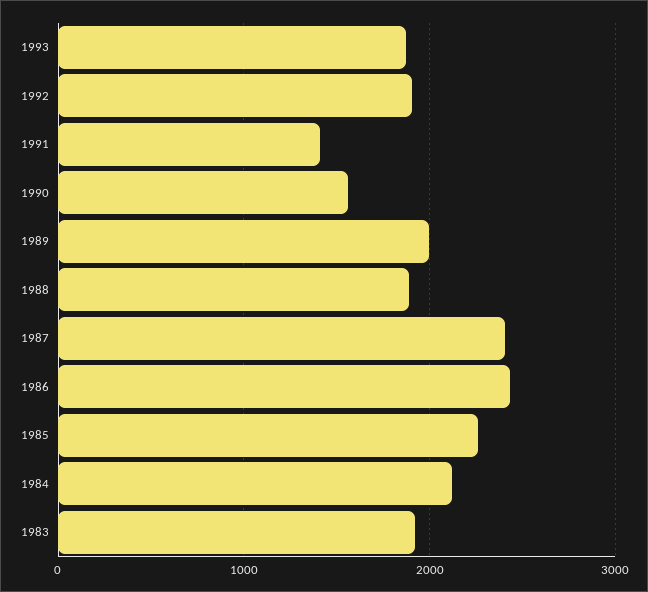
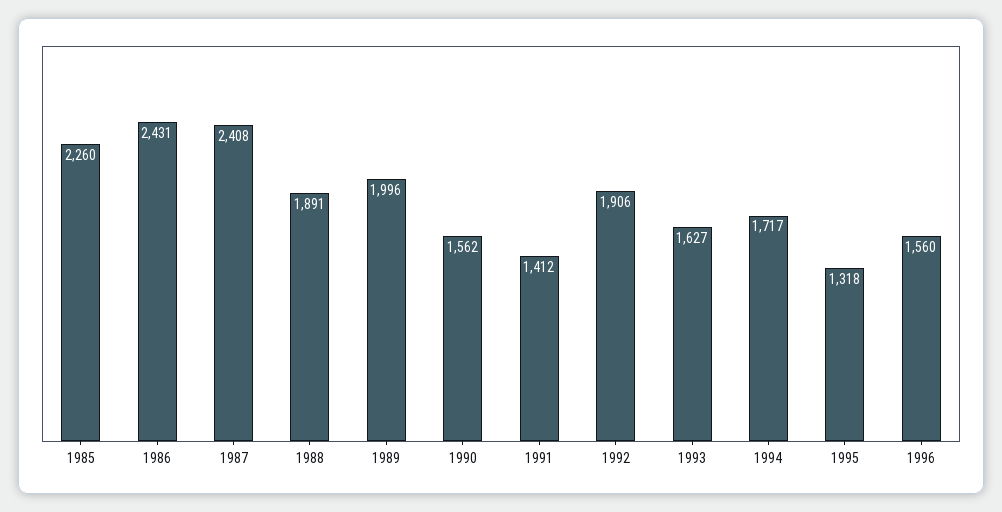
1993: 1900 -> 1627
1984: 2100 -> none
1983: 1900 -> none
1994: none -> 1717
1995: none -> 1318
1996: none -> 1560

